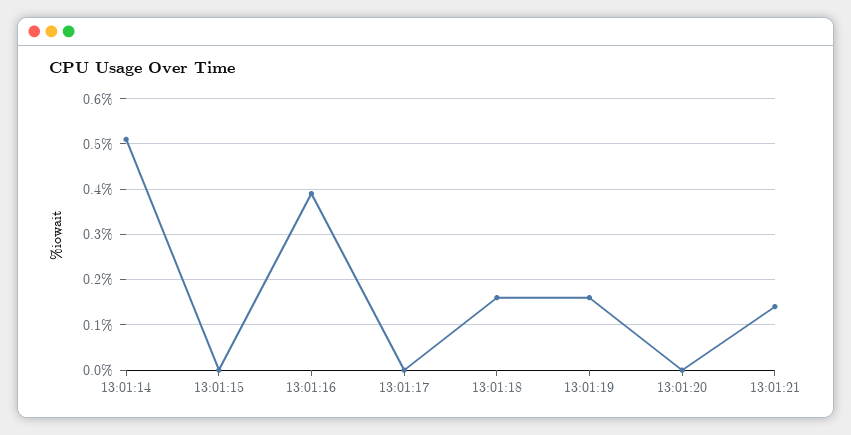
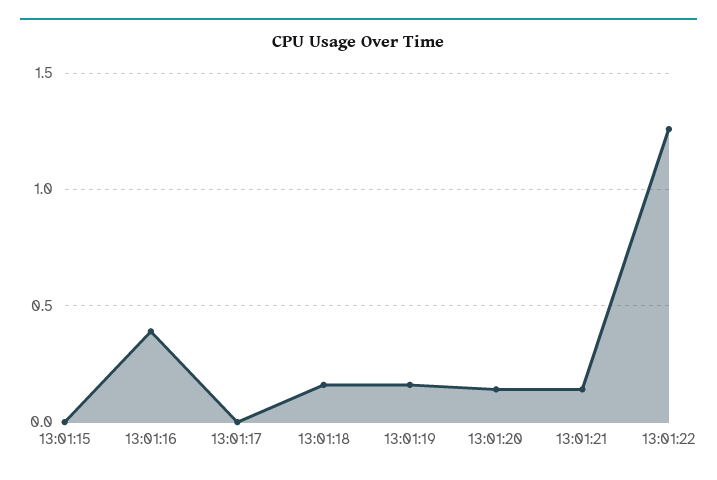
13:01:14: 0.5 -> none
13:01:20: 0 -> 0.15
13:01:22: none -> 1.25

